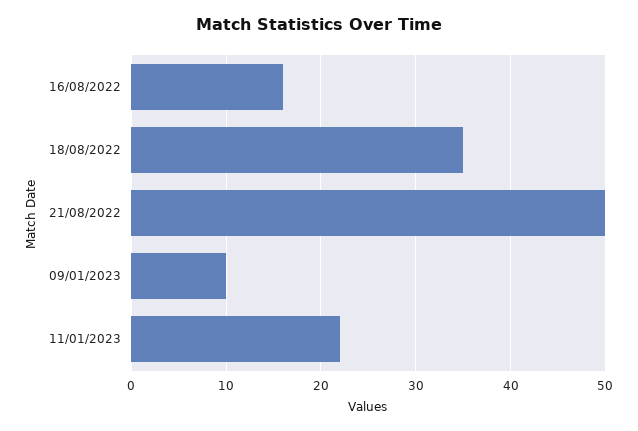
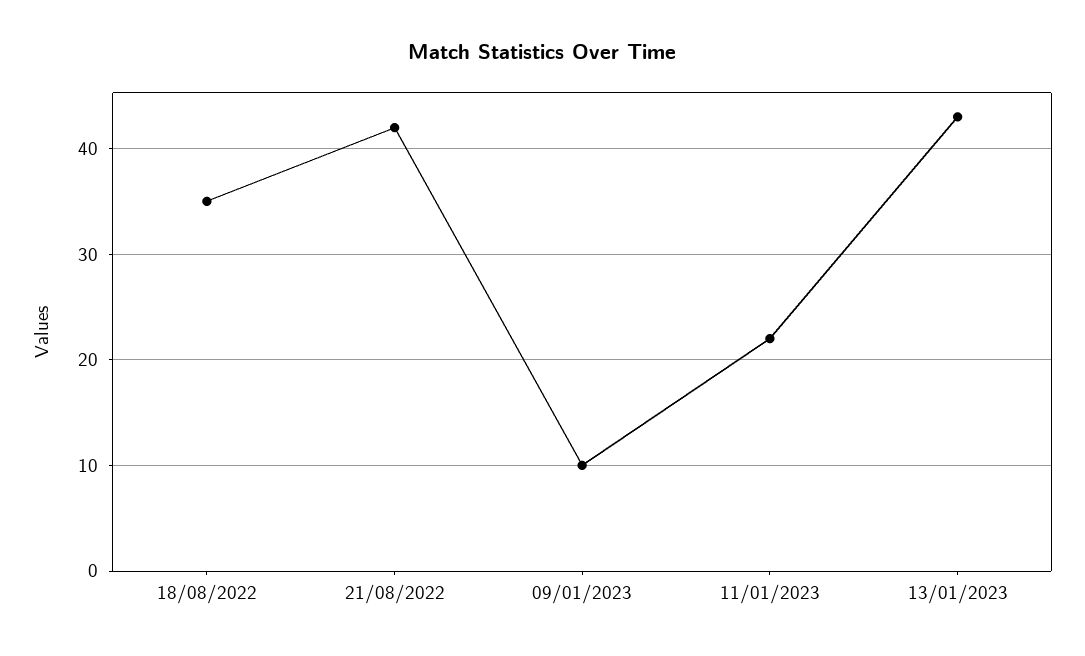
16/08/2022: 16 -> none
21/08/2022: 50 -> 42
13/01/2023: none -> 43

